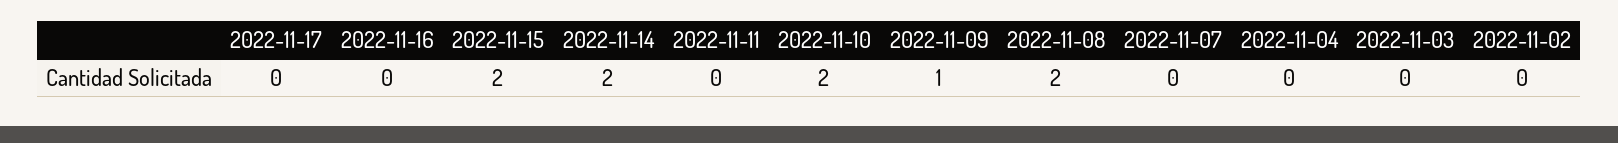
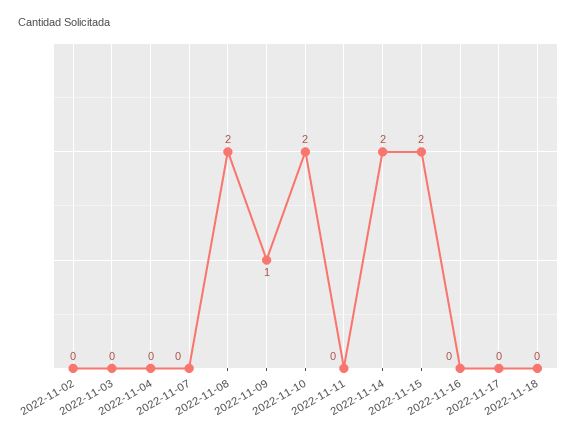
2022-11-18: none -> 0

